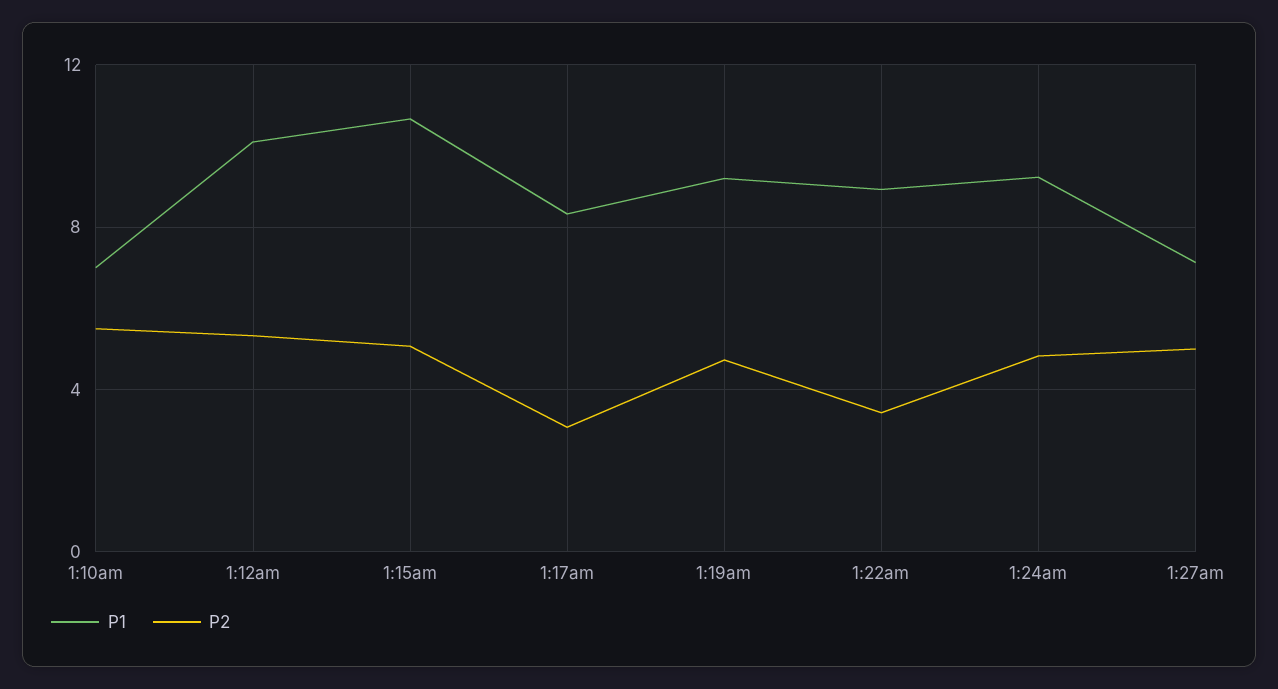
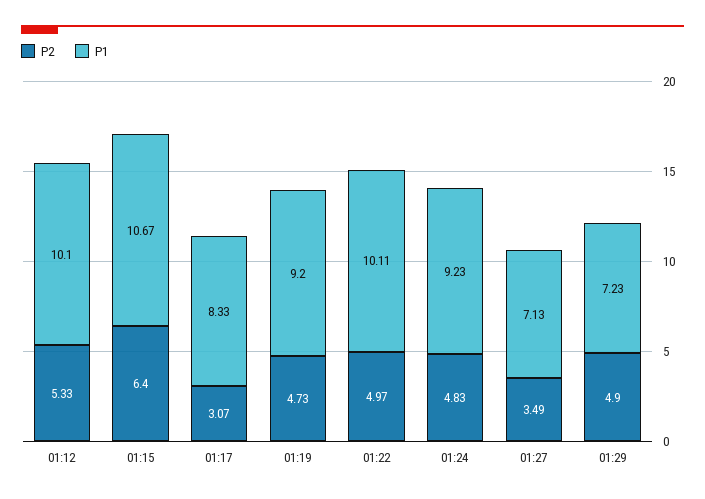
P1, 1:10am: 7 -> none
P2, 1:10am: 5.5 -> none
P2, 1:15am: 5 -> 6.4
P1, 1:22am: 9 -> 10.11
P2, 1:22am: 3.5 -> 4.97
P2, 1:27am: 5 -> 3.49
P2, 01:29: none -> 4.9
P1, 01:29: none -> 7.23

